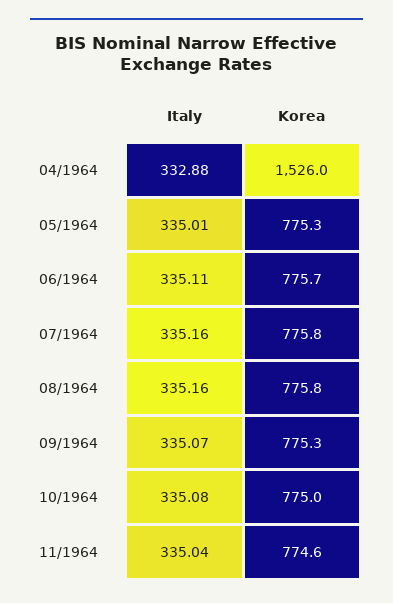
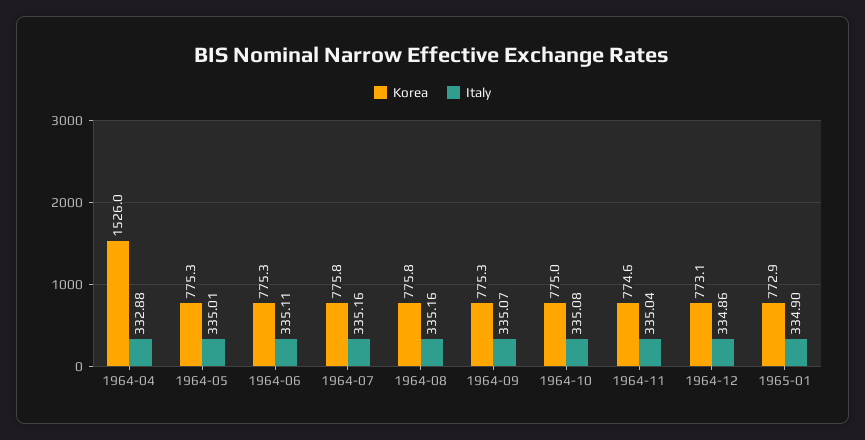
Korea, 06/1964: 775.7 -> 775.3
Korea, 1964-12: none -> 773.1
Italy, 1964-12: none -> 334.86
Korea, 1965-01: none -> 772.9
Italy, 1965-01: none -> 334.9

